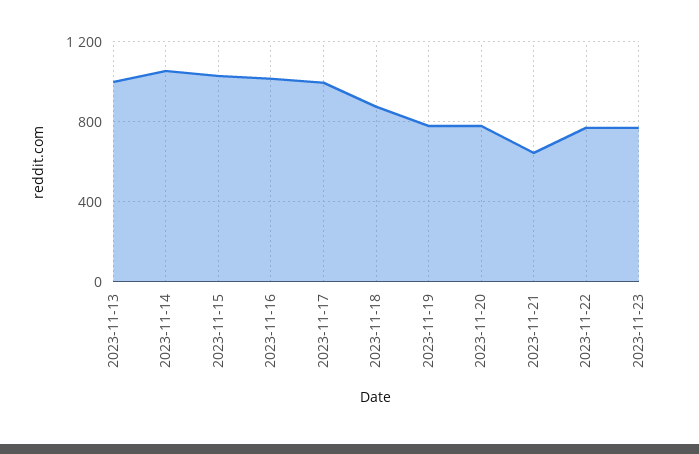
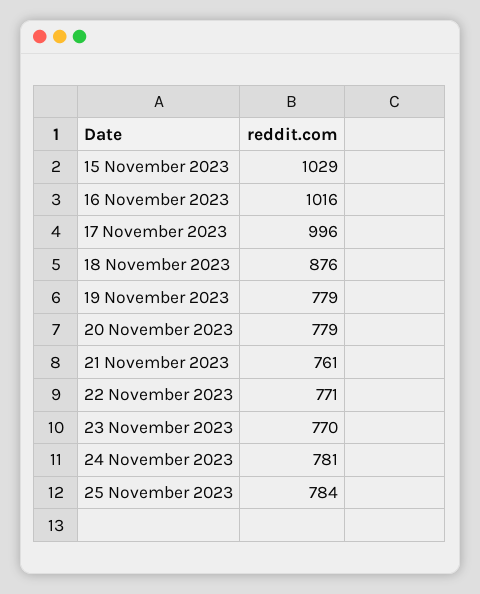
2023-11-13: 1000 -> none
2023-11-14: 1050 -> none
2023-11-21: 650 -> 761
24 November 2023: none -> 781
25 November 2023: none -> 784

